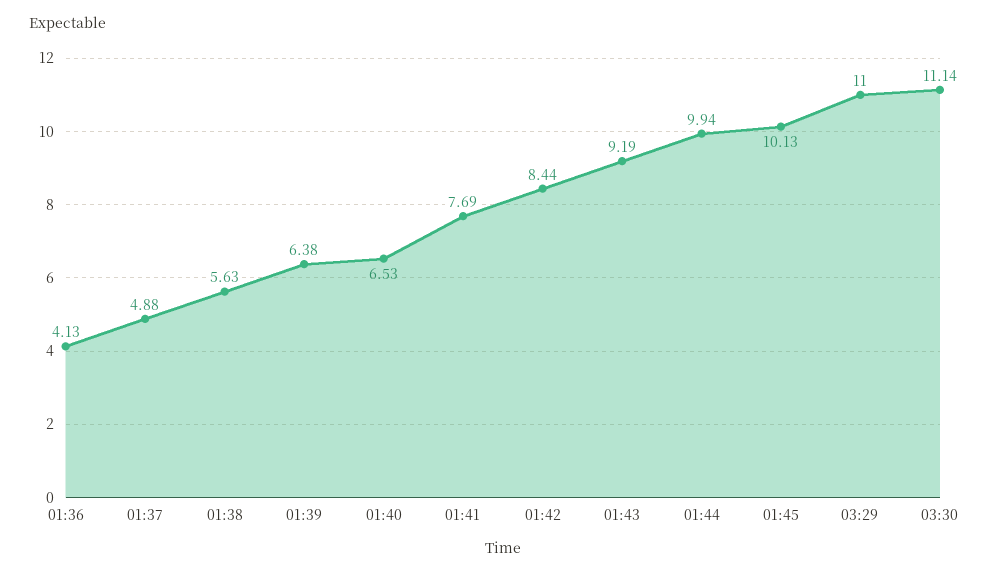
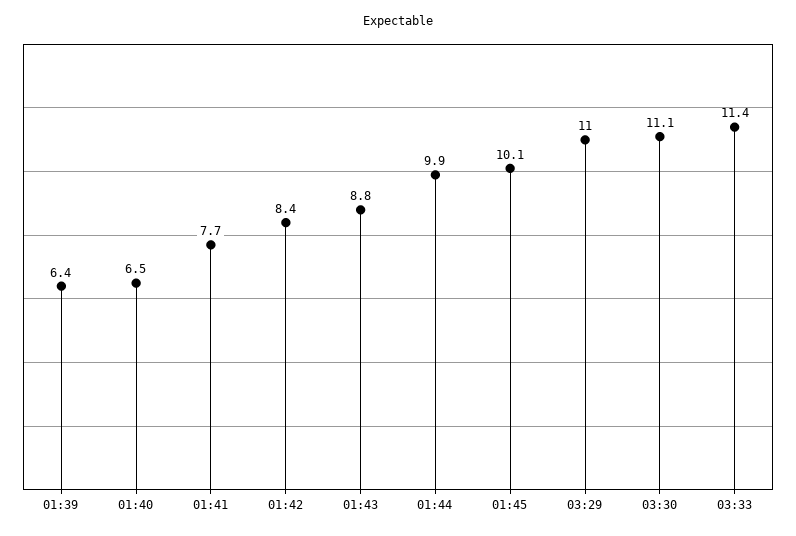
01:36: 4.13 -> none
01:37: 4.88 -> none
01:38: 5.63 -> none
01:43: 9.19 -> 8.8
03:33: none -> 11.4

